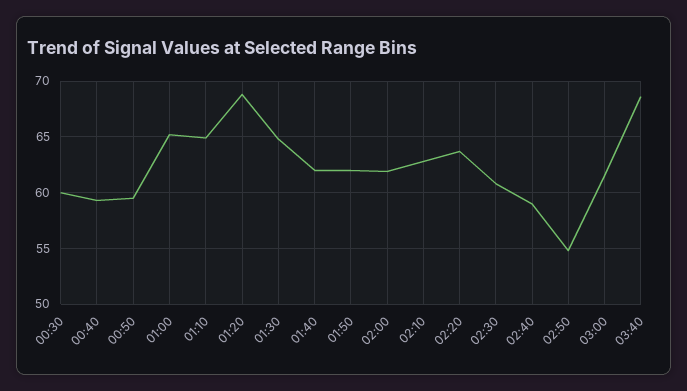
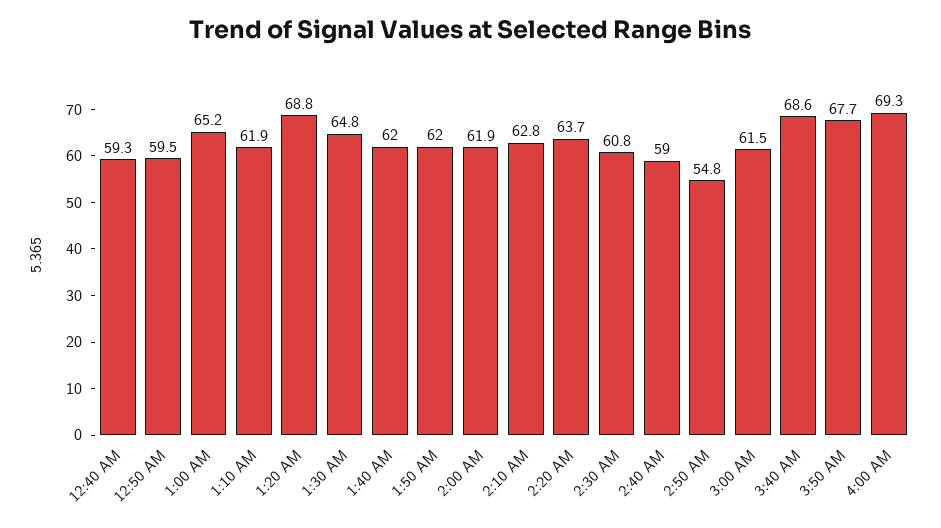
00:30: 60 -> none
01:10: 65 -> 61.9
3:50 AM: none -> 67.7
4:00 AM: none -> 69.3

